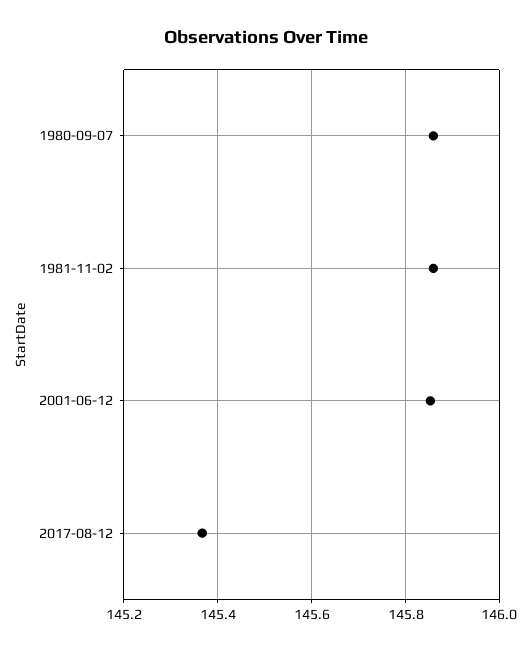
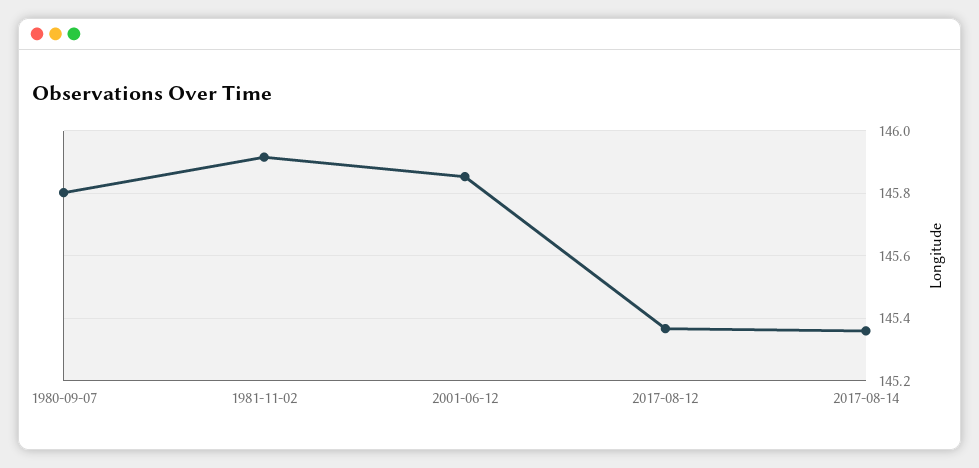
1980-09-07: 145.86 -> 145.8
1981-11-02: 145.86 -> 145.92
2017-08-14: none -> 145.36

